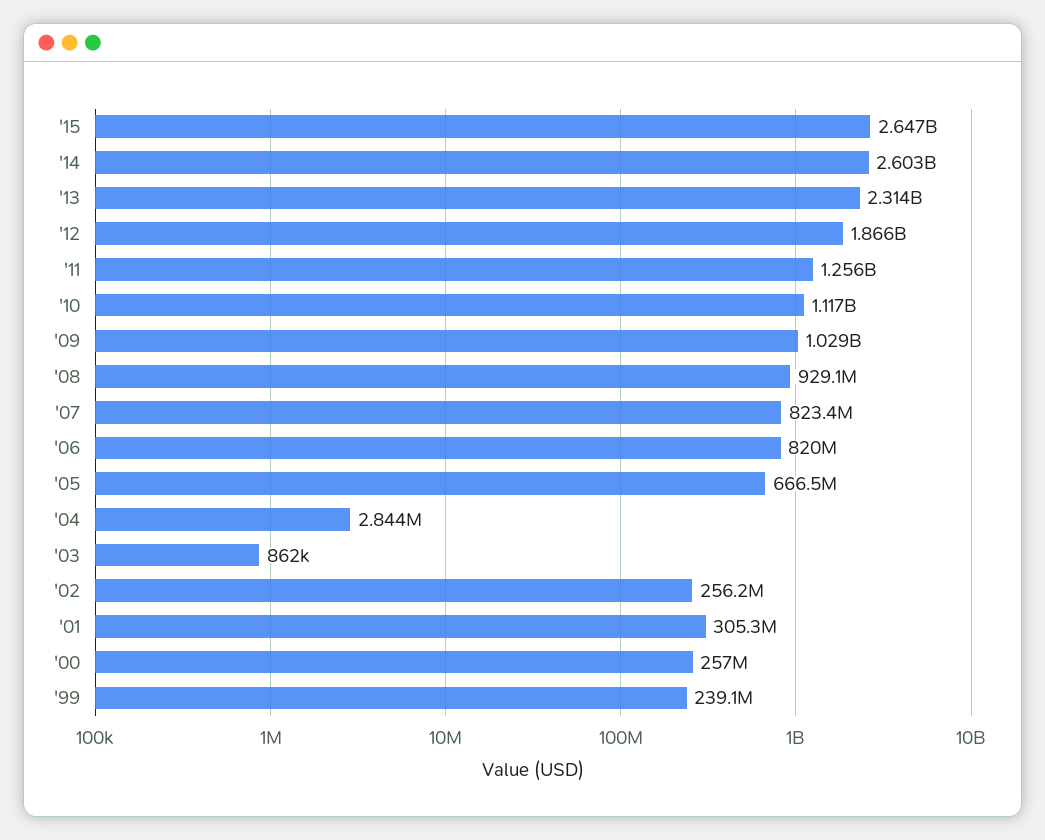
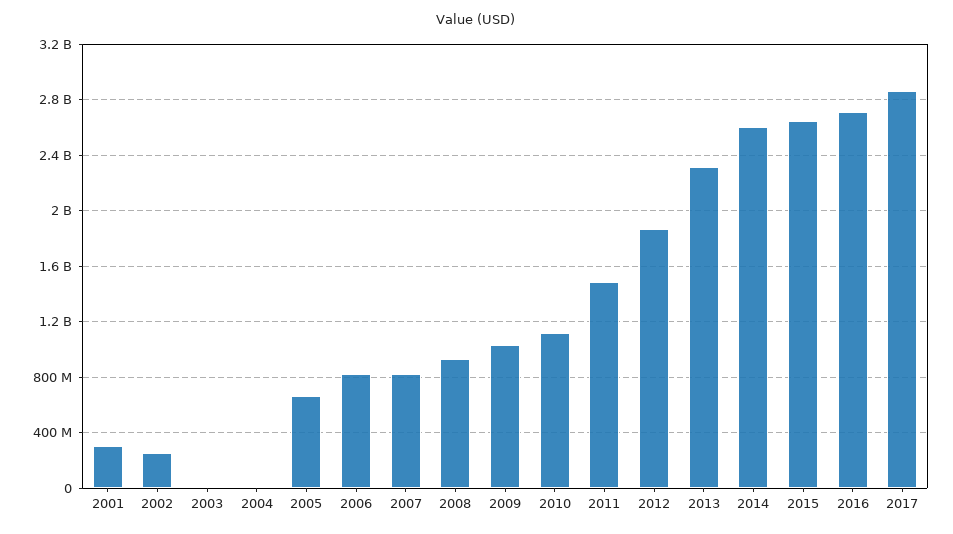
'11: 1256000000 -> 1500000000
'00: 257000000 -> none
'99: 239100000 -> none
2016: none -> 2700000000
2017: none -> 2850000000

